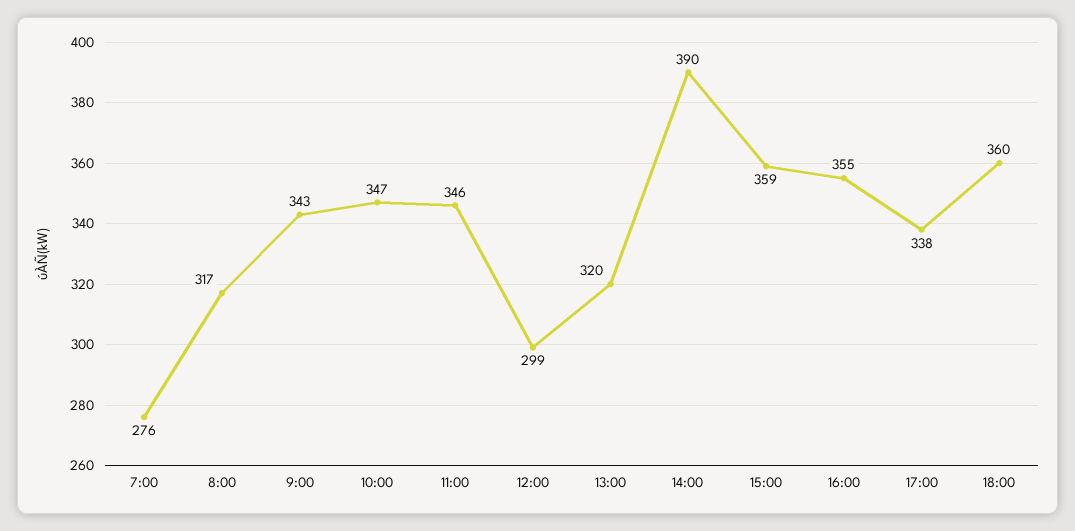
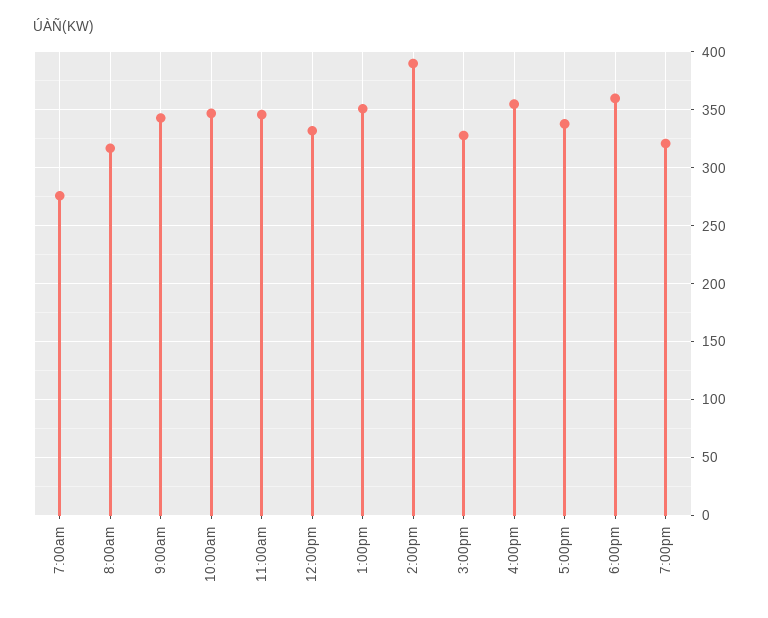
12:00: 299 -> 330
13:00: 320 -> 350
15:00: 359 -> 330
7:00pm: none -> 320

